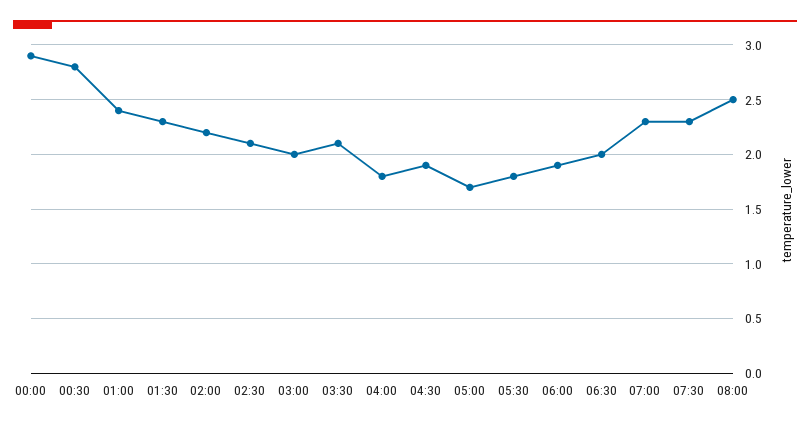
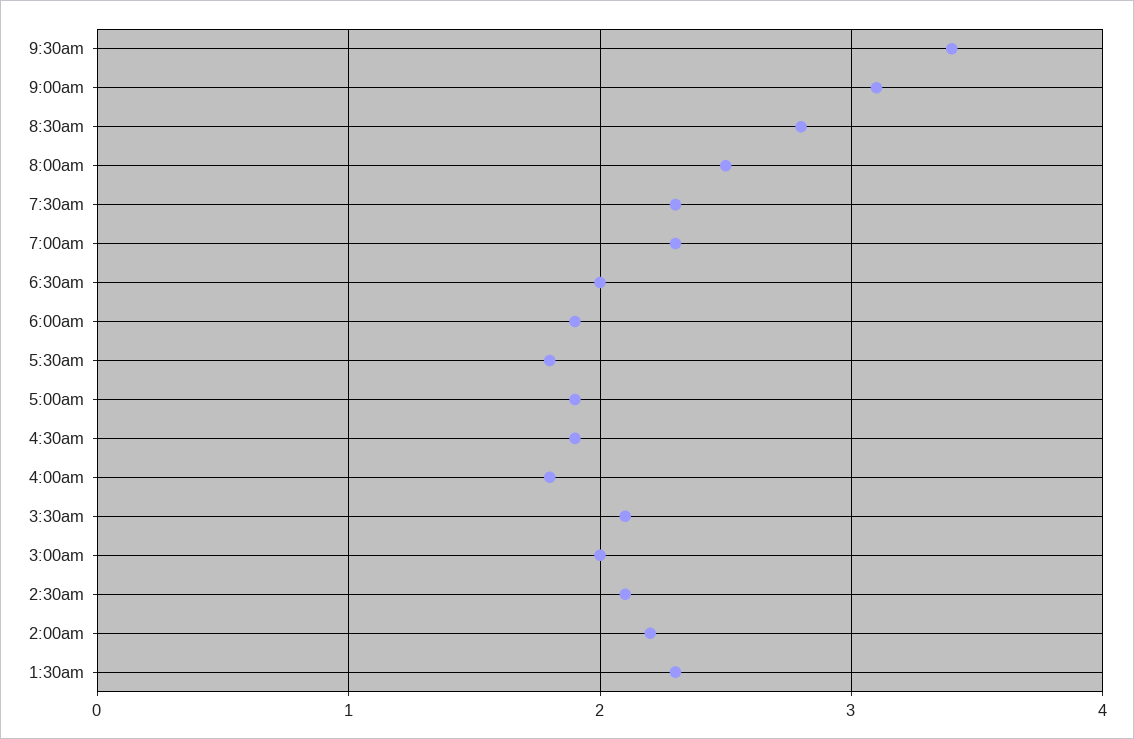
00:00: 2.9 -> none
00:30: 2.8 -> none
01:00: 2.4 -> none
05:00: 1.7 -> 1.9
9:30am: none -> 3.4
9:00am: none -> 3.1
8:30am: none -> 2.8

